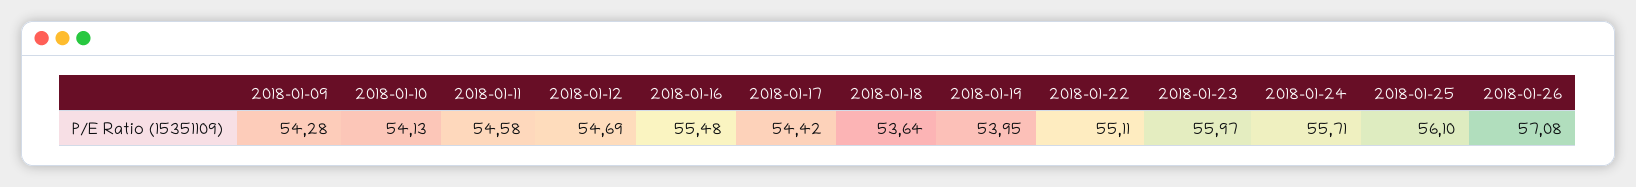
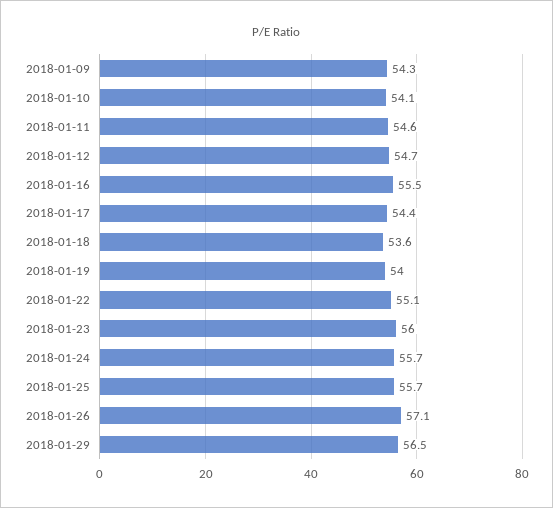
2018-01-25: 56.1 -> 55.7
2018-01-29: none -> 56.5

